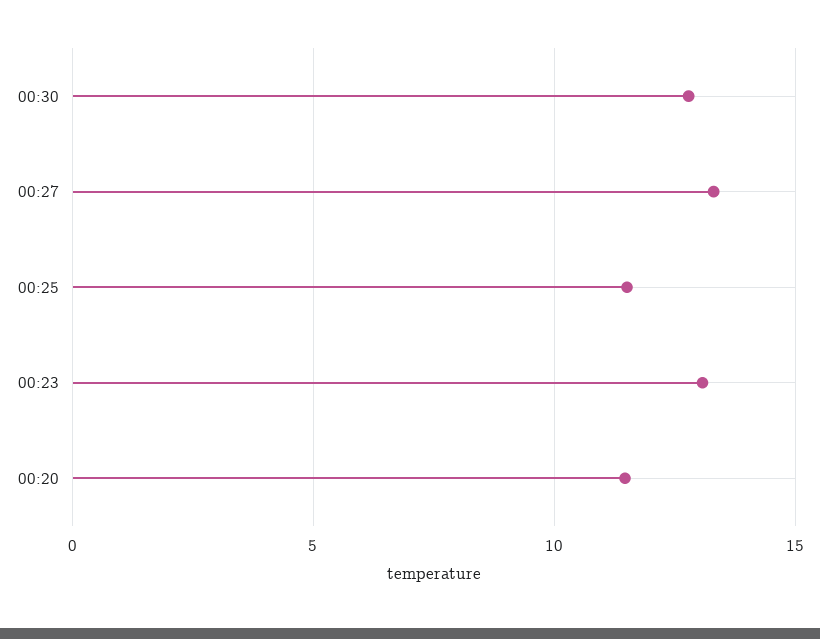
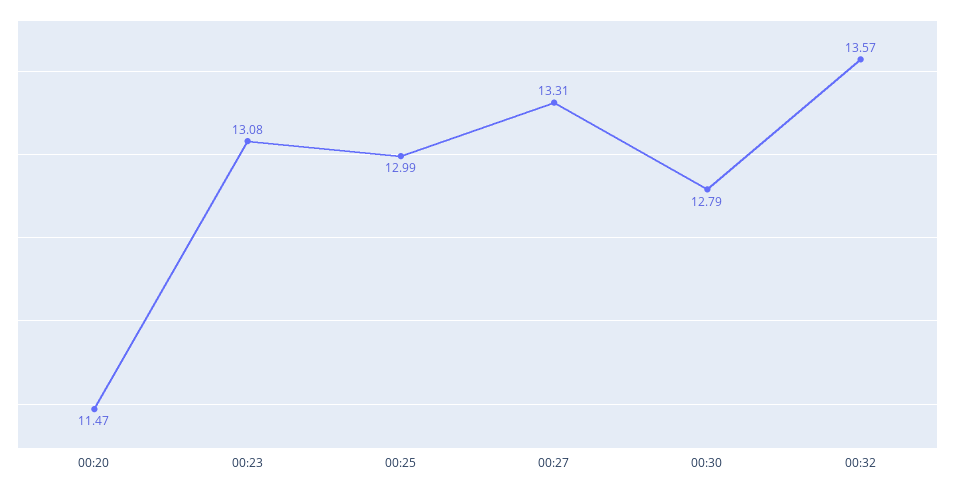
00:25: 11.5 -> 12.99
00:32: none -> 13.57

